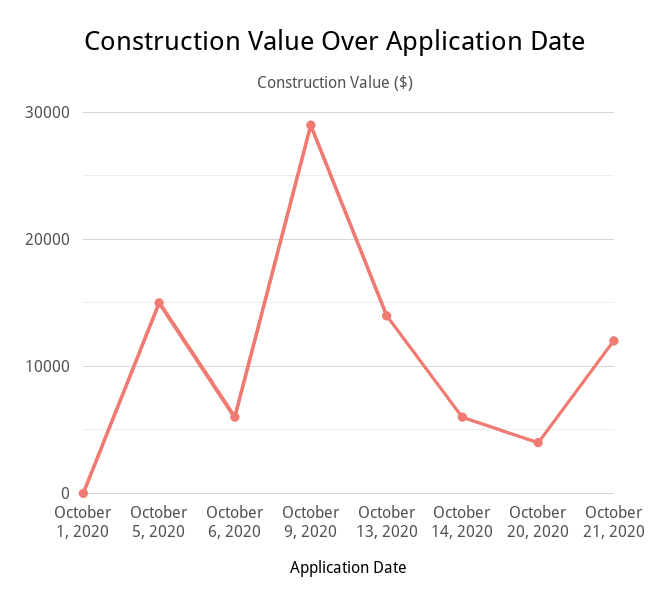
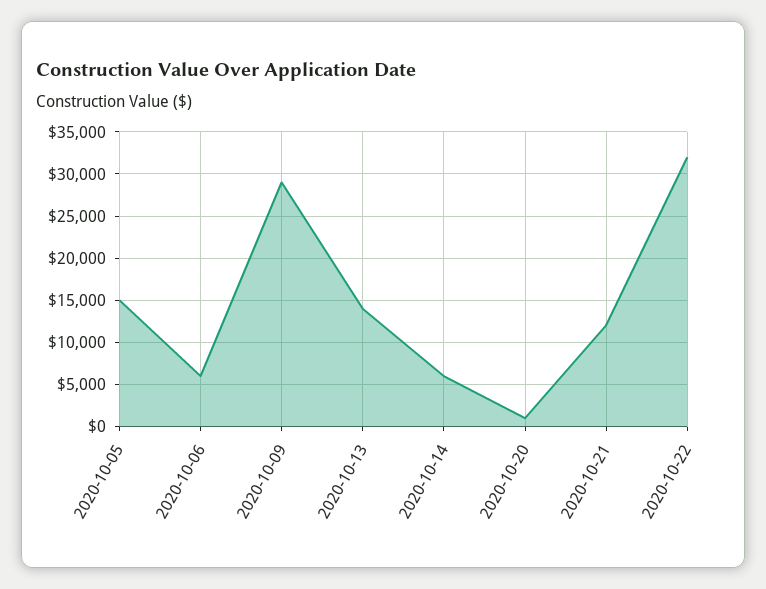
October 1, 2020: 0 -> none
October 20, 2020: 4000 -> 1000
2020-10-22: none -> 32000

